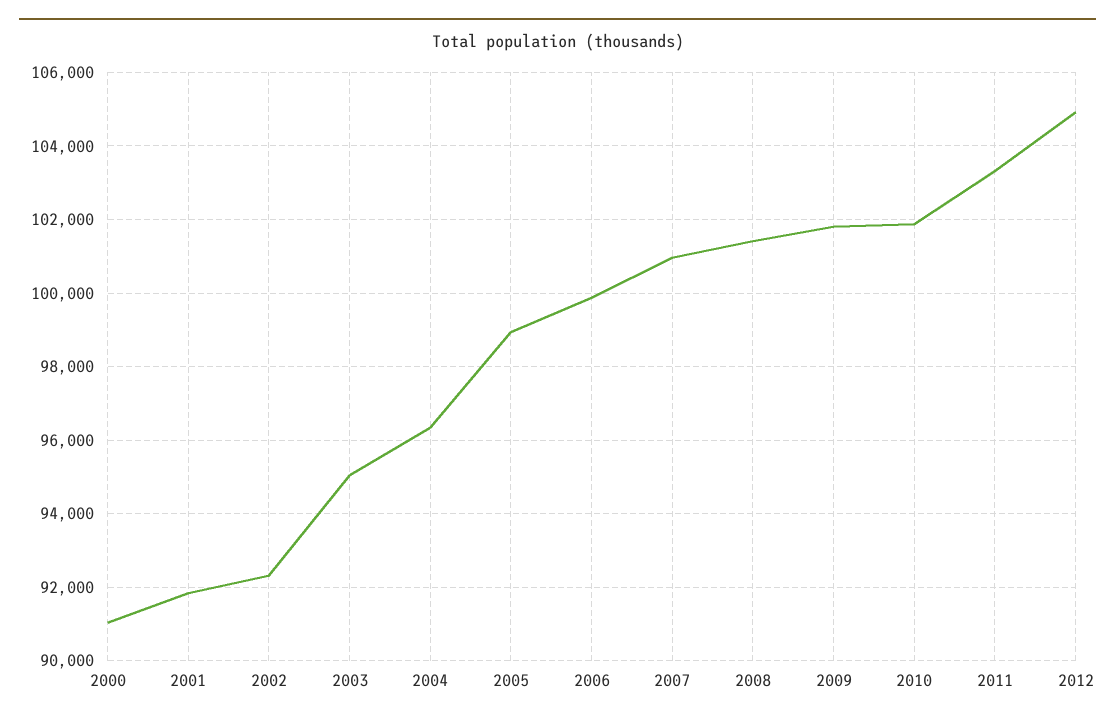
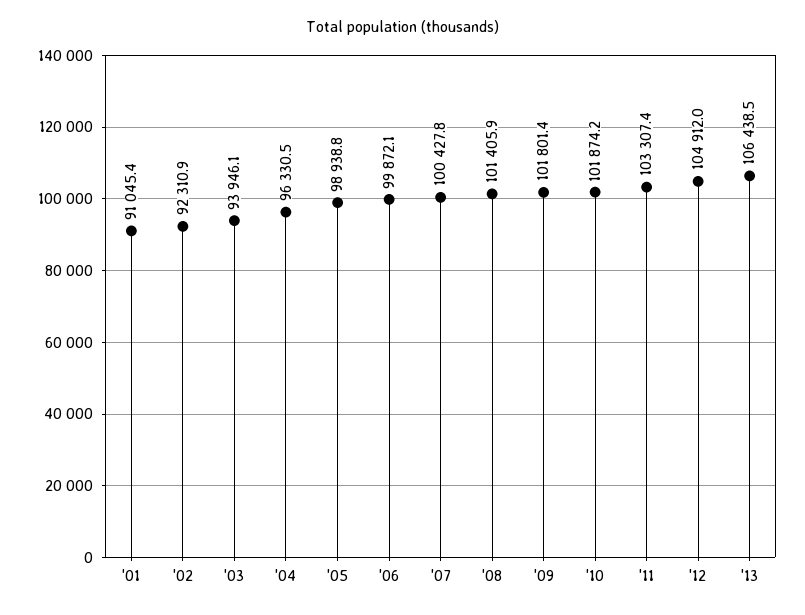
2000: 91000 -> none
2001: 91800 -> 91045.4
2003: 95000 -> 93946.1
2007: 101000 -> 100427.8
'13: none -> 106438.5

